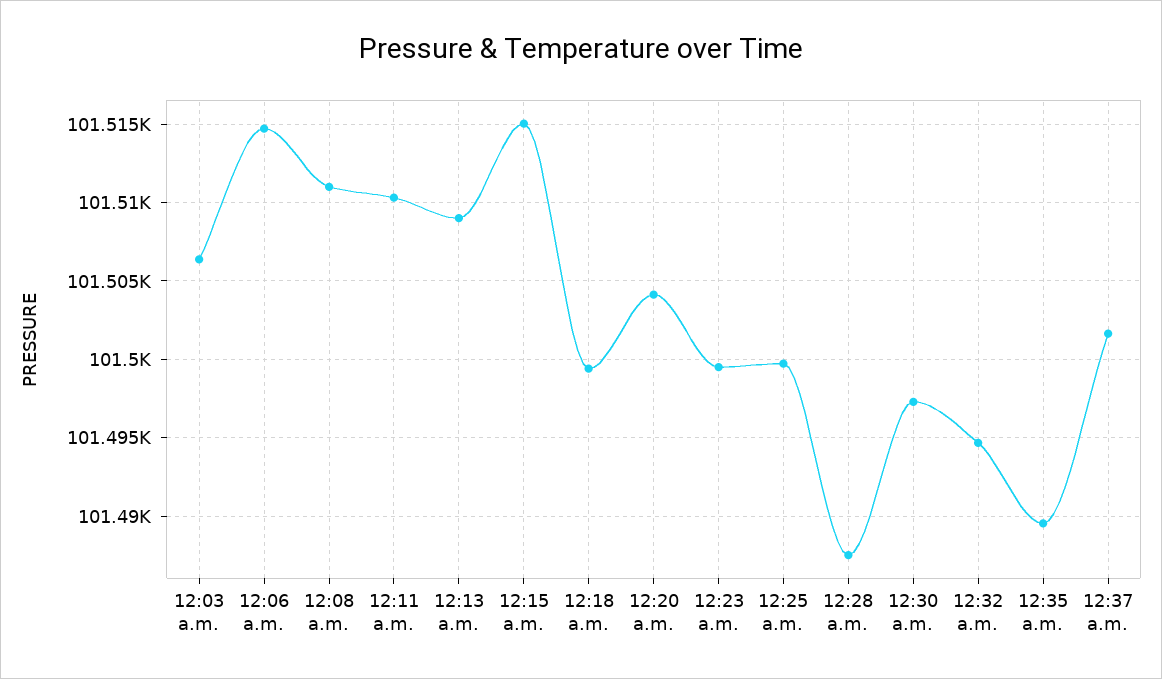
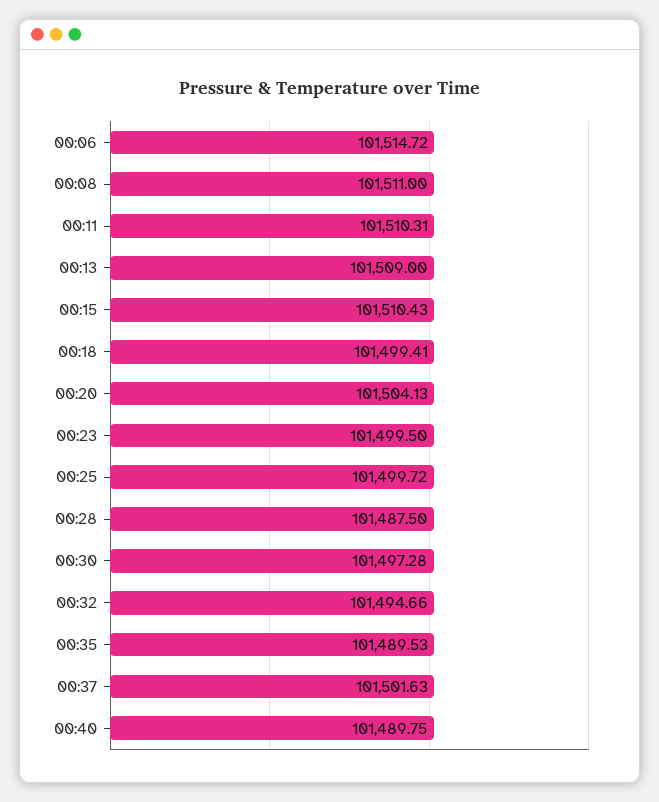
12:03 a.m.: 101506.5 -> none
12:15 a.m.: 101515 -> 101510.43
00:40: none -> 101489.75

